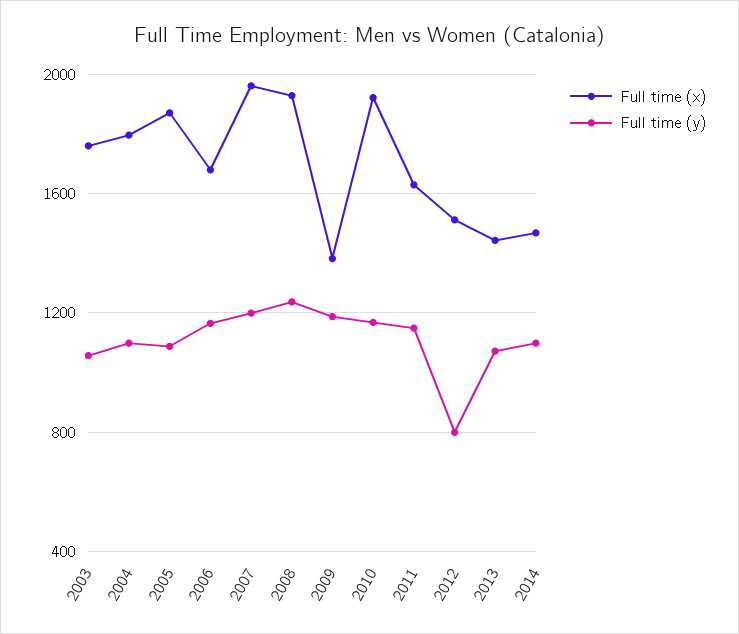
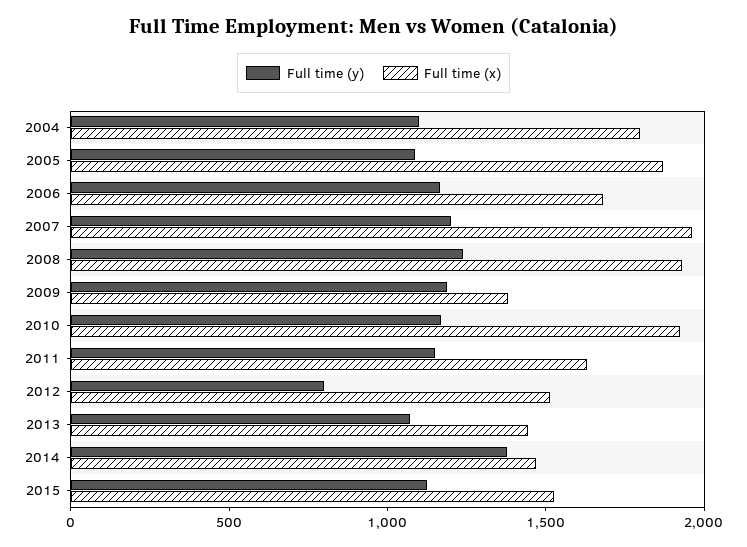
Full time (x), 2003: 1750 -> none
Full time (y), 2003: 1050 -> none
Full time (y), 2014: 1100 -> 1400
Full time (y), 2015: none -> 1100
Full time (x), 2015: none -> 1500

